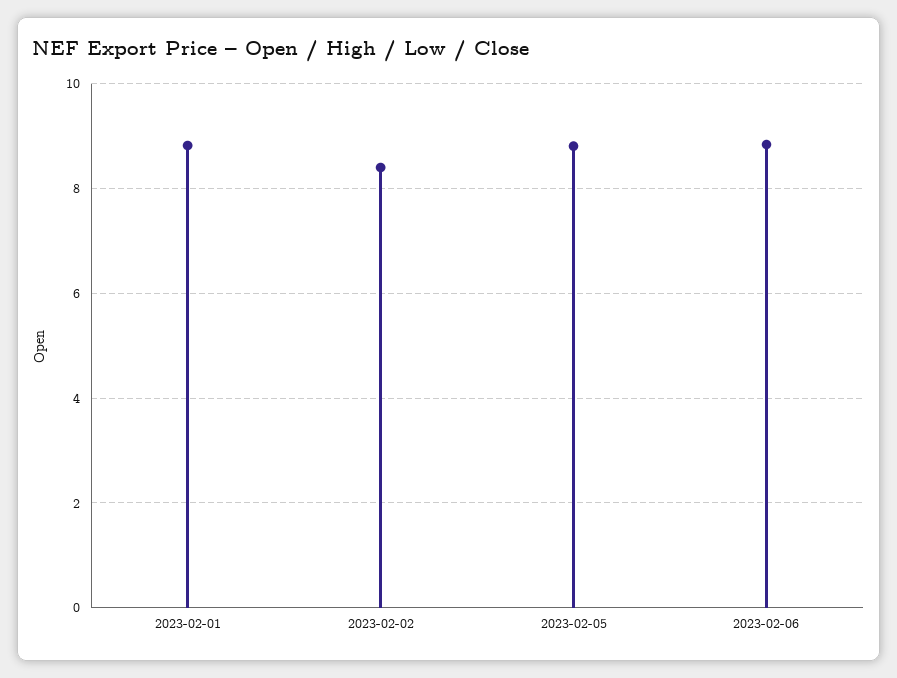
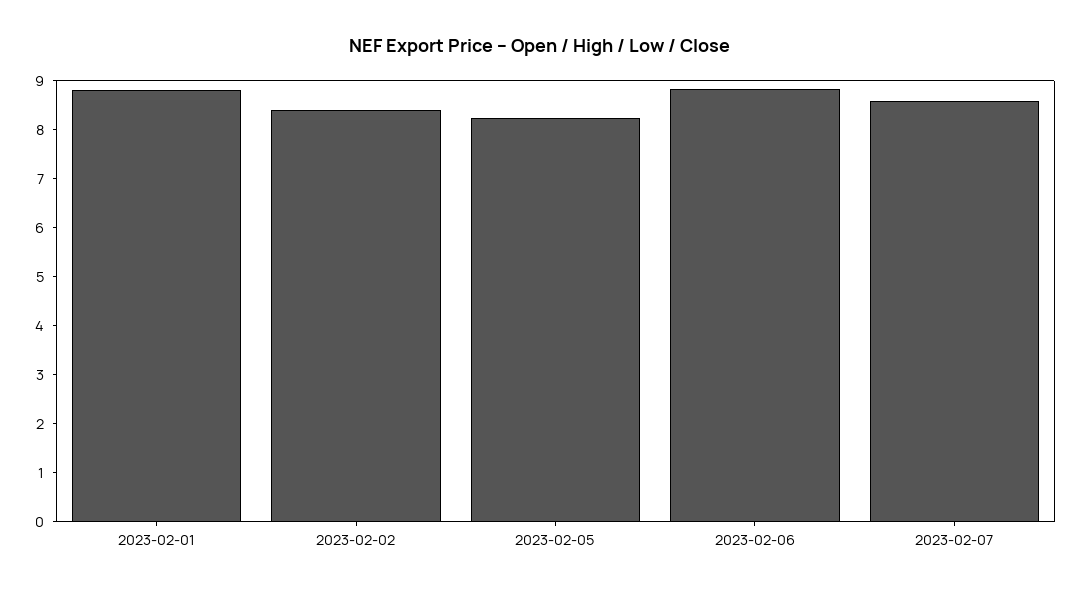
2023-02-05: 8.8 -> 8.2
2023-02-07: none -> 8.6

